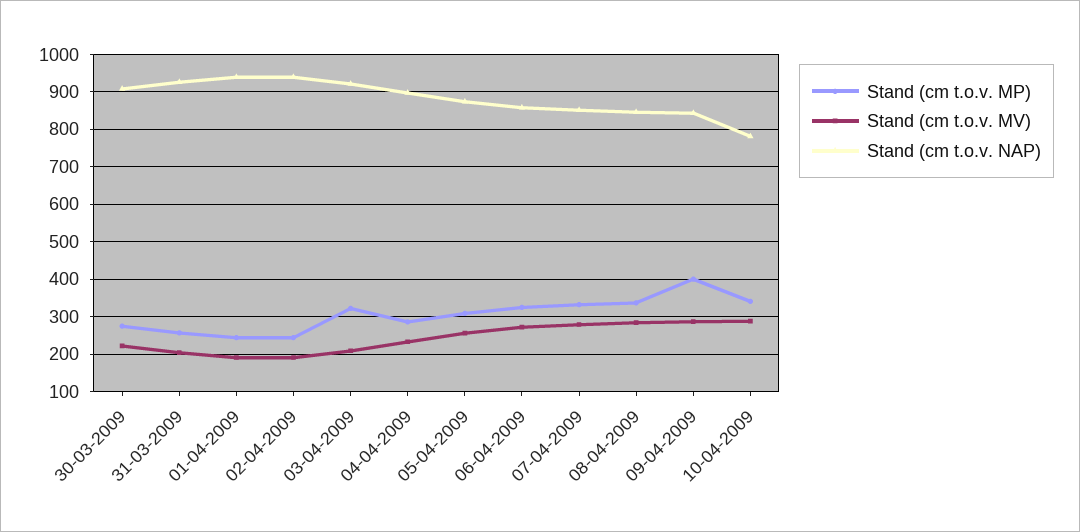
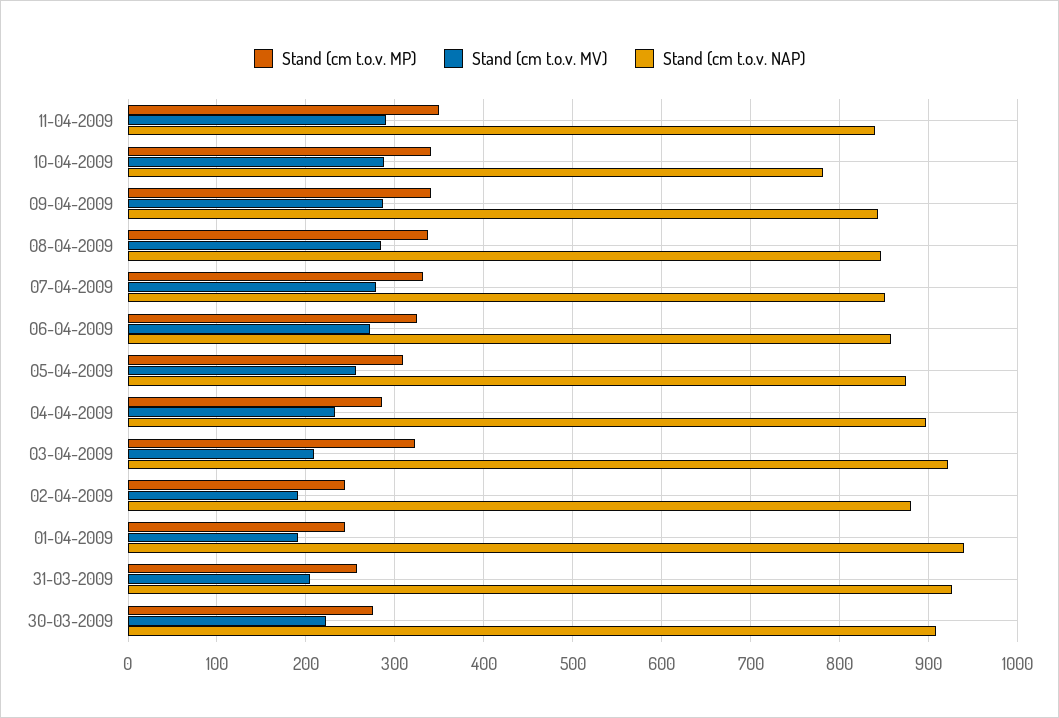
Stand (cm t.o.v. NAP), 02-04-2009: 940 -> 880
Stand (cm t.o.v. MP), 09-04-2009: 400 -> 340
Stand (cm t.o.v. MP), 11-04-2009: none -> 350
Stand (cm t.o.v. MV), 11-04-2009: none -> 290
Stand (cm t.o.v. NAP), 11-04-2009: none -> 840

